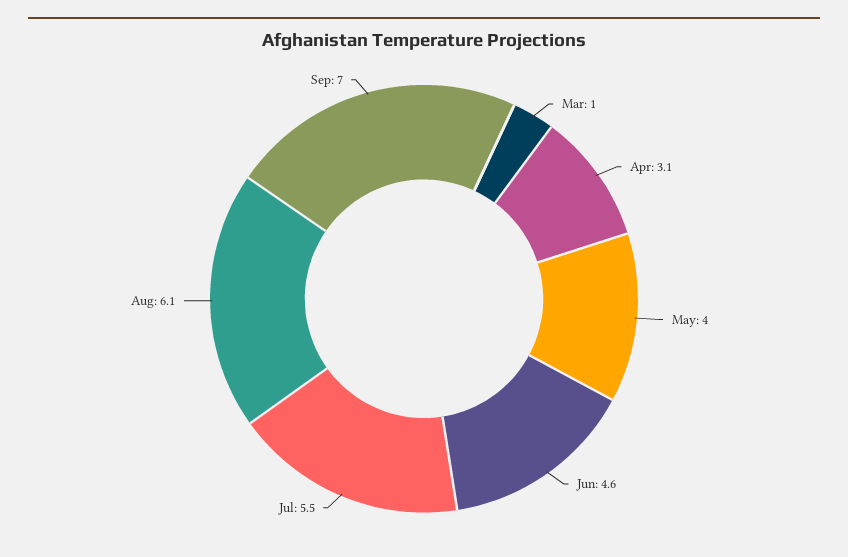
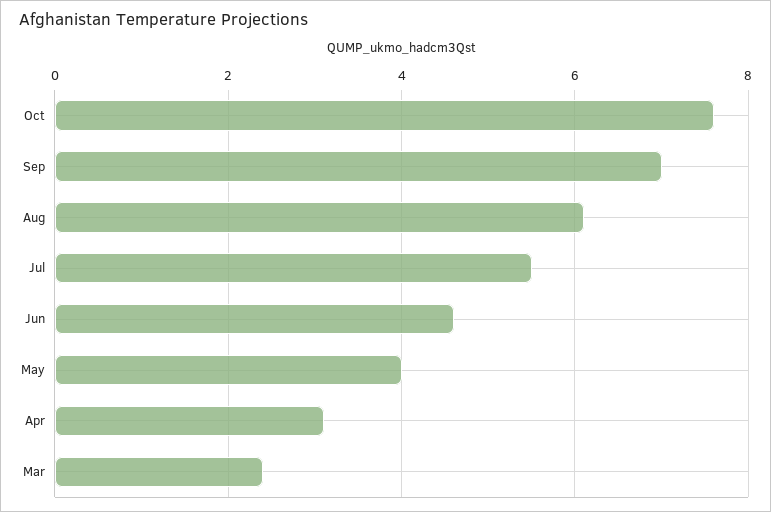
Mar: 1 -> 2.5
Oct: none -> 7.5

